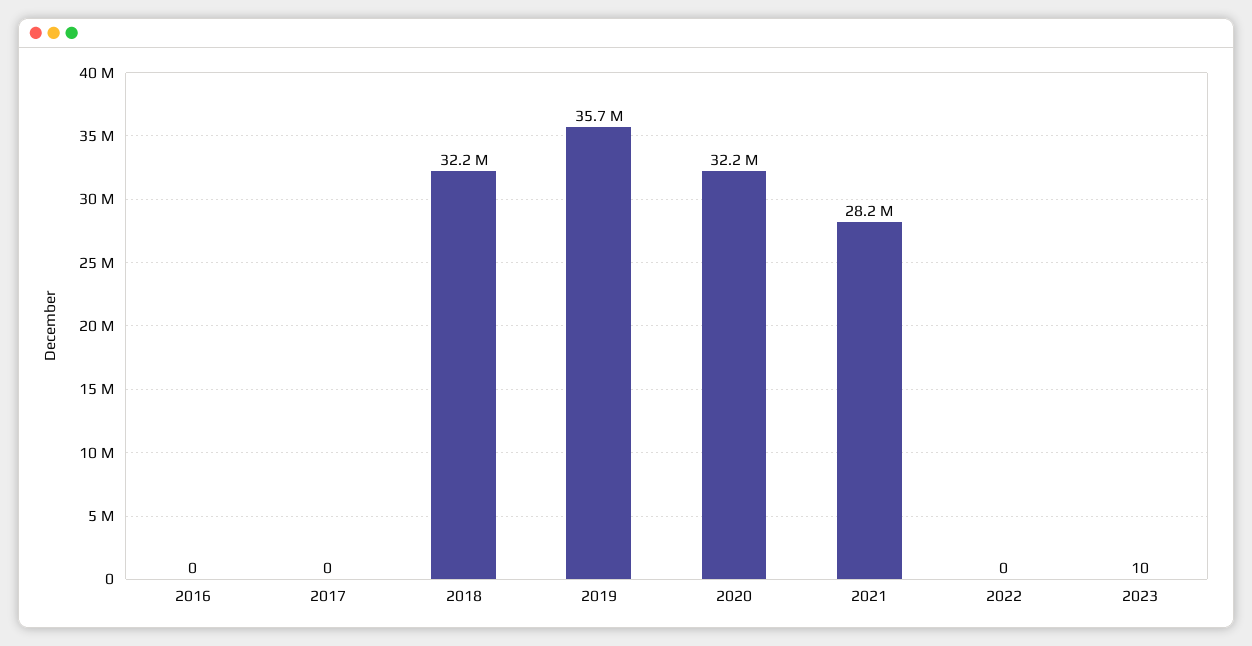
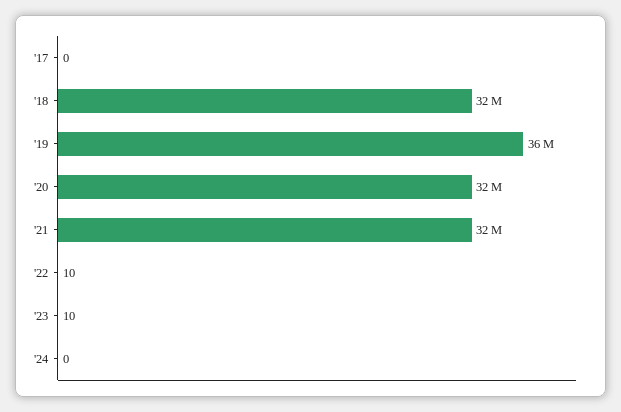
2016: 0 -> none
2021: 28200000 -> 32000000
2022: 0 -> 10
'24: none -> 0

